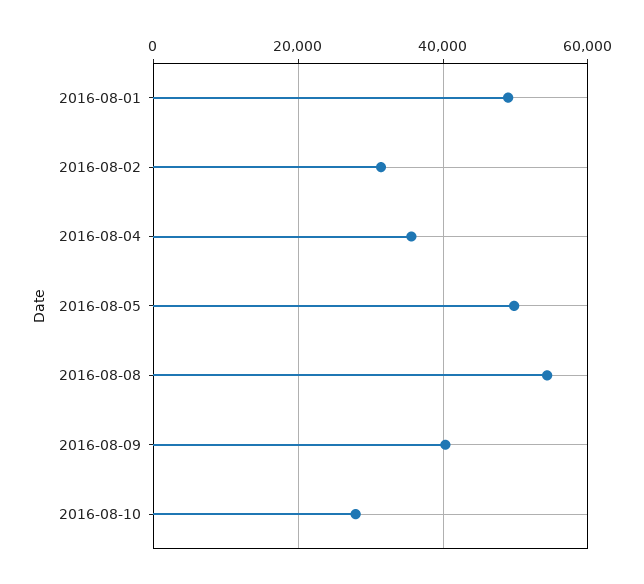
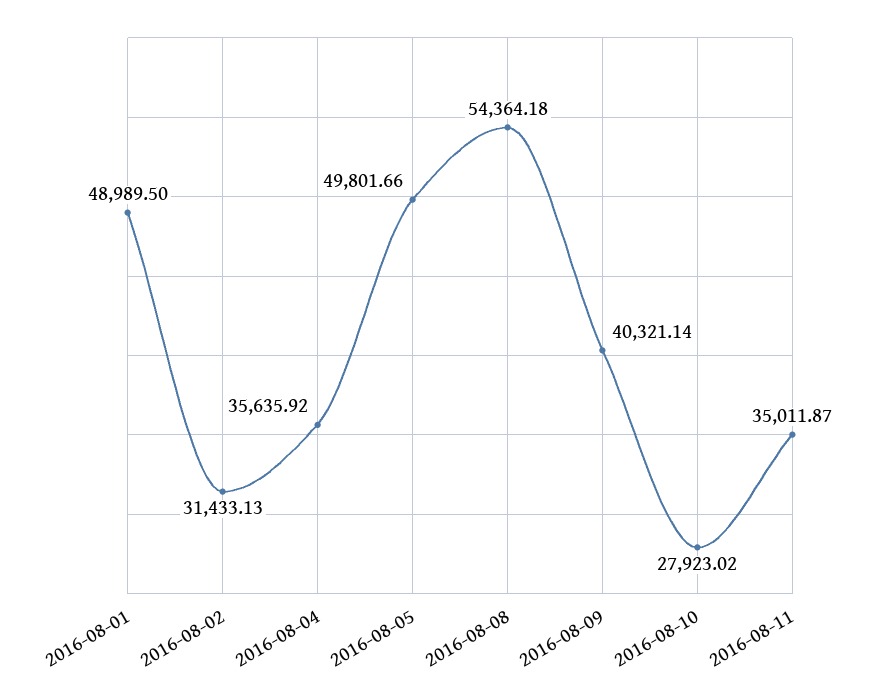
2016-08-11: none -> 35011.87

